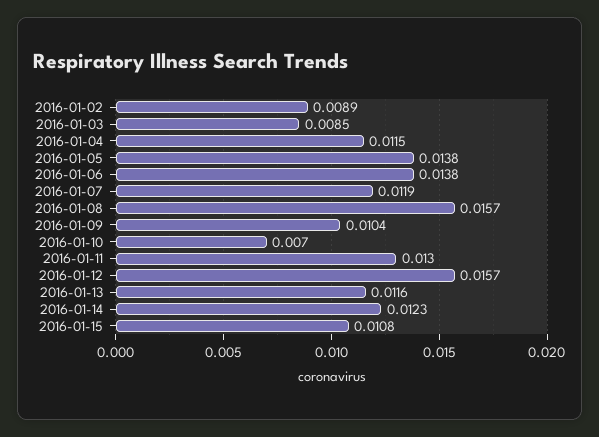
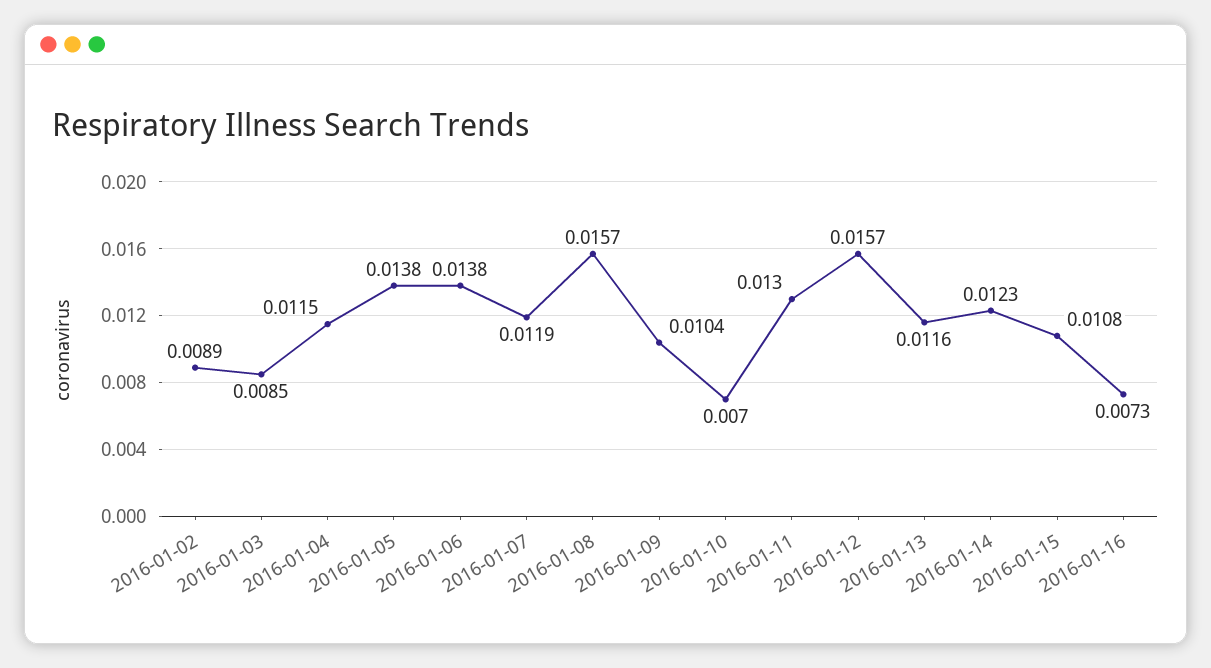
2016-01-16: none -> 0.0073

